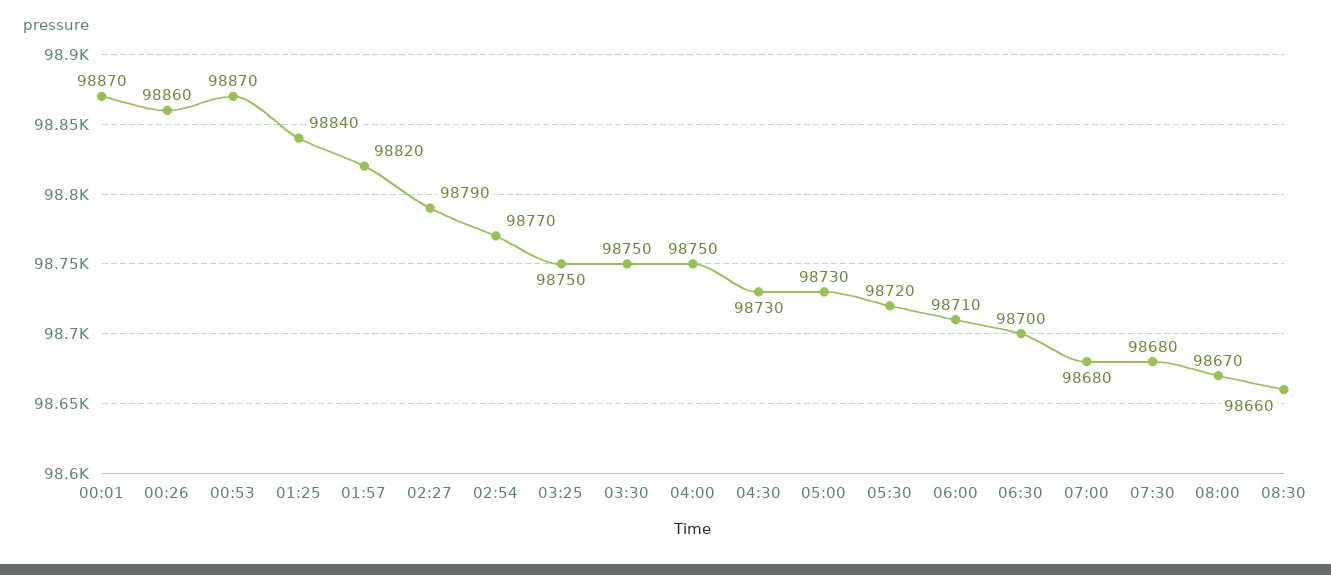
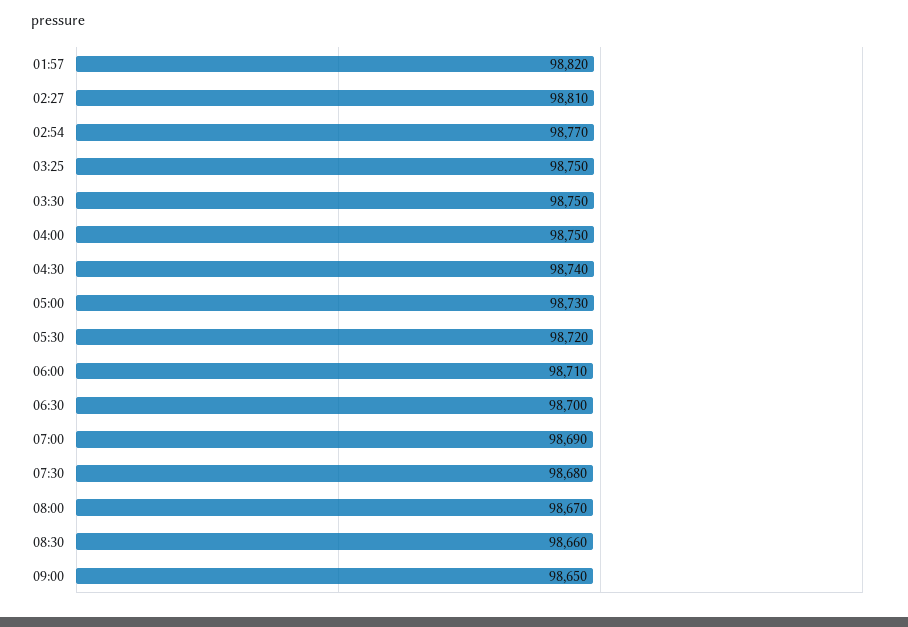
00:01: 98870 -> none
00:26: 98860 -> none
00:53: 98870 -> none
01:25: 98840 -> none
02:27: 98790 -> 98810
04:30: 98730 -> 98740
07:00: 98680 -> 98690
09:00: none -> 98650

